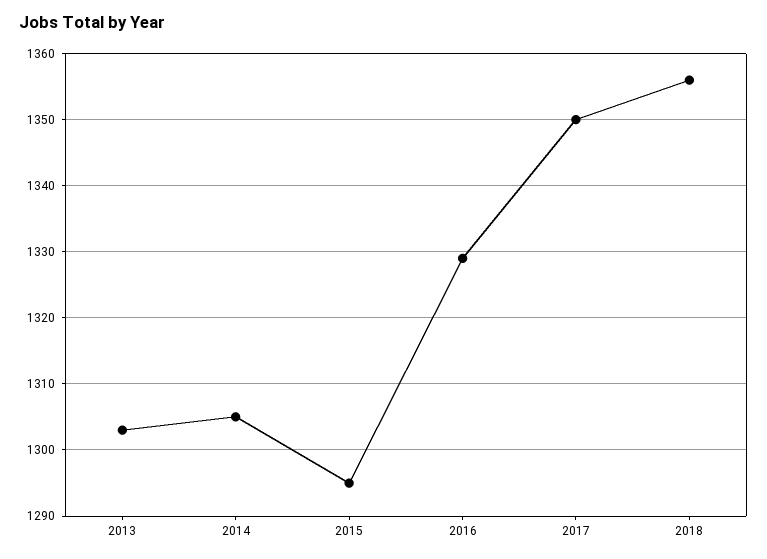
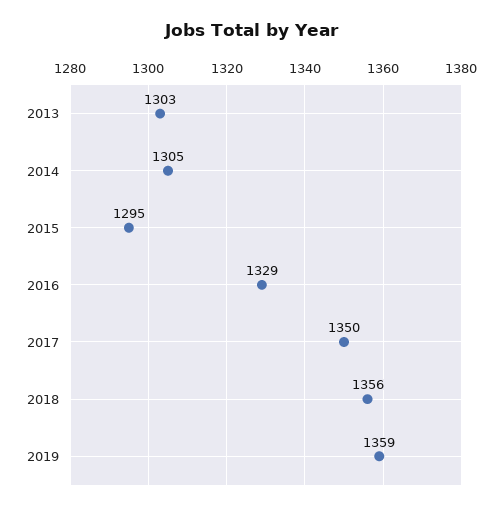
2019: none -> 1359

